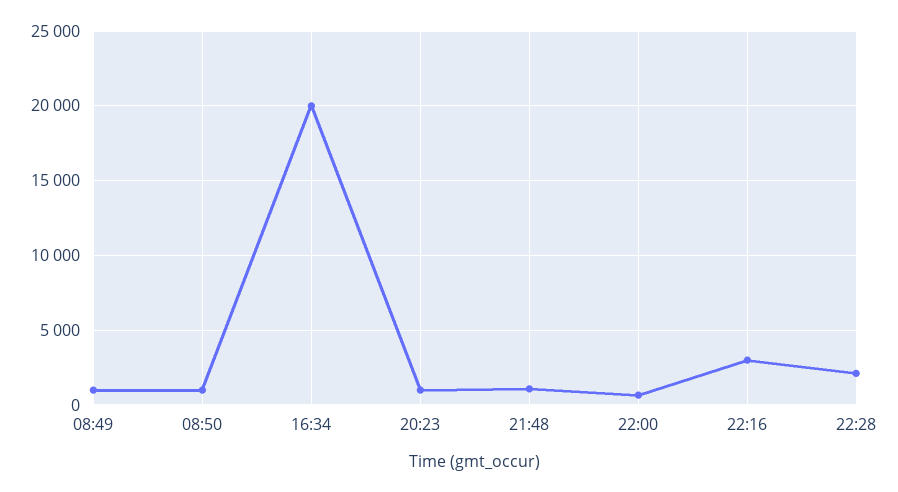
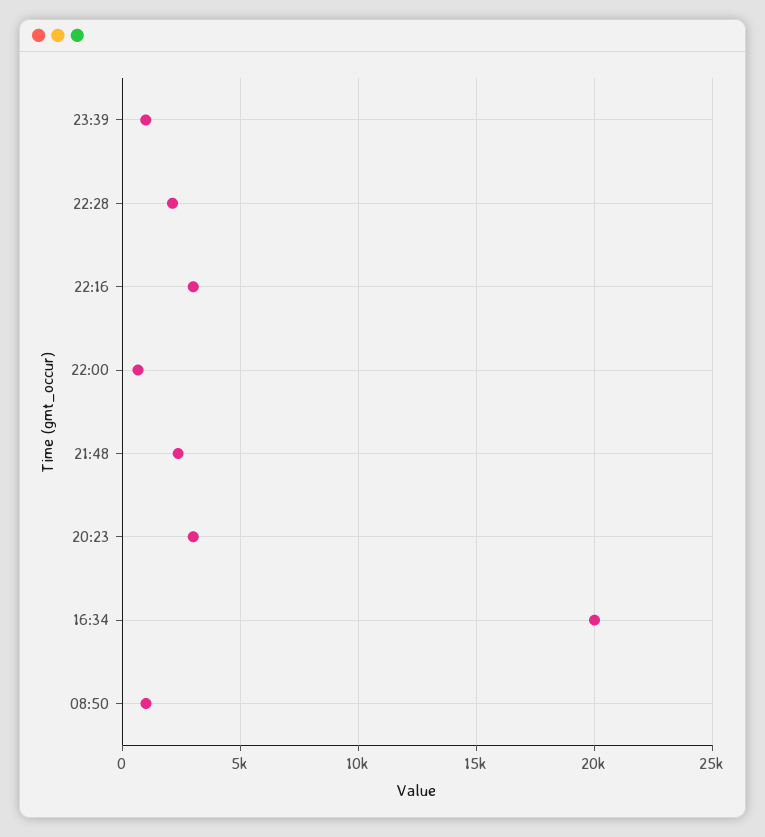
08:49: 1000 -> none
20:23: 1000 -> 3000
21:48: 1000 -> 2500
23:39: none -> 1000

